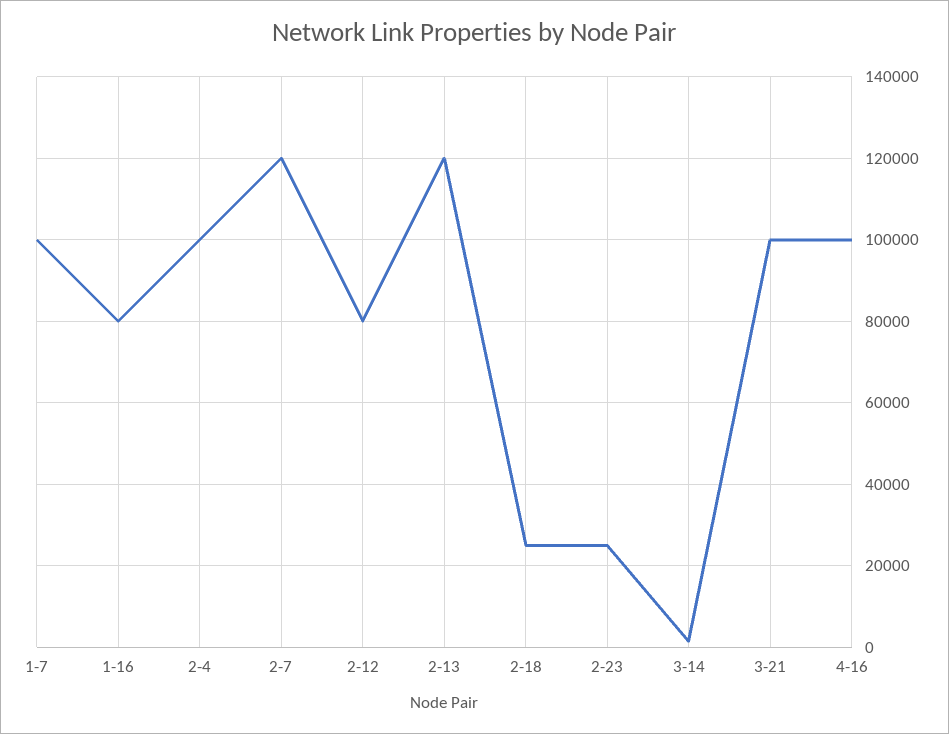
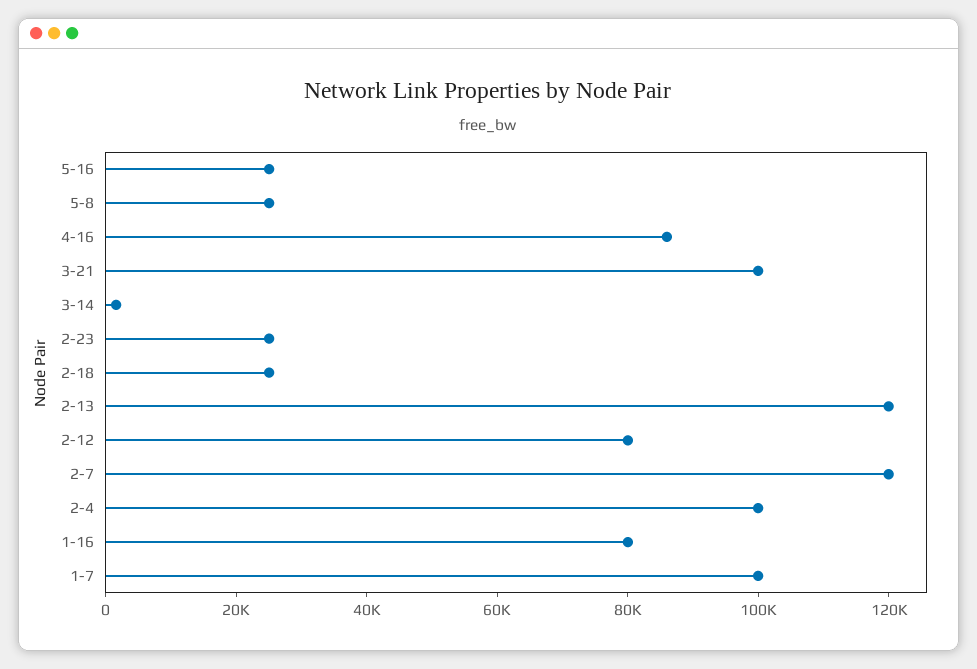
4-16: 100000 -> 85000
5-16: none -> 25000
5-8: none -> 25000

